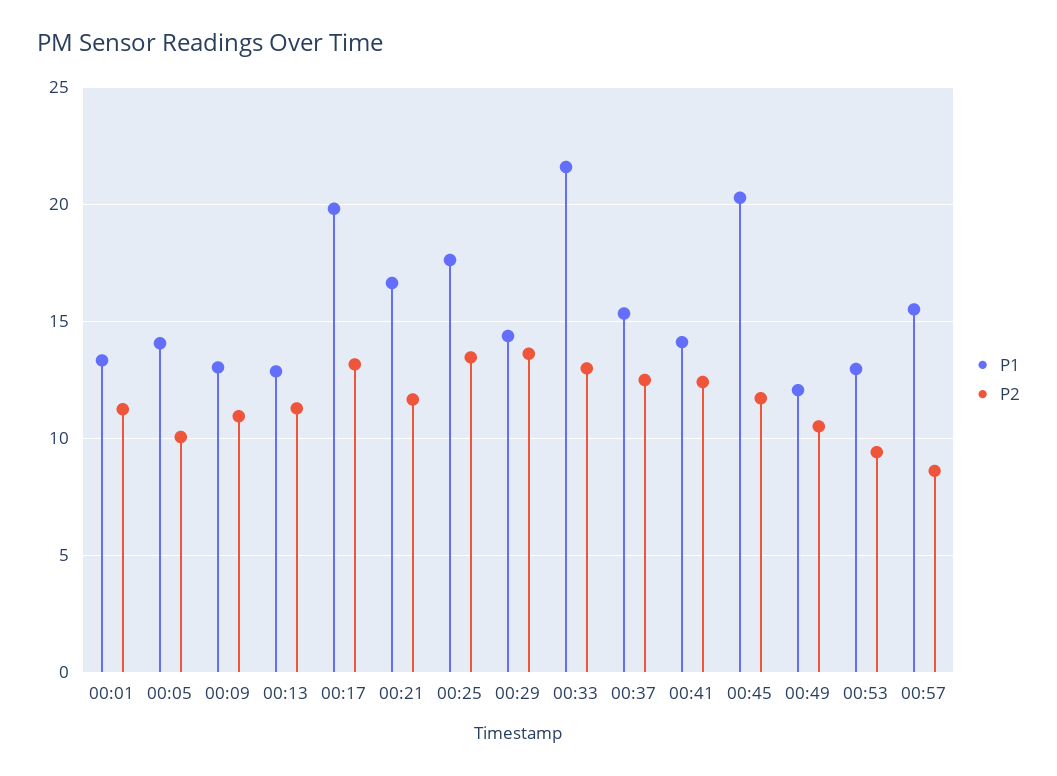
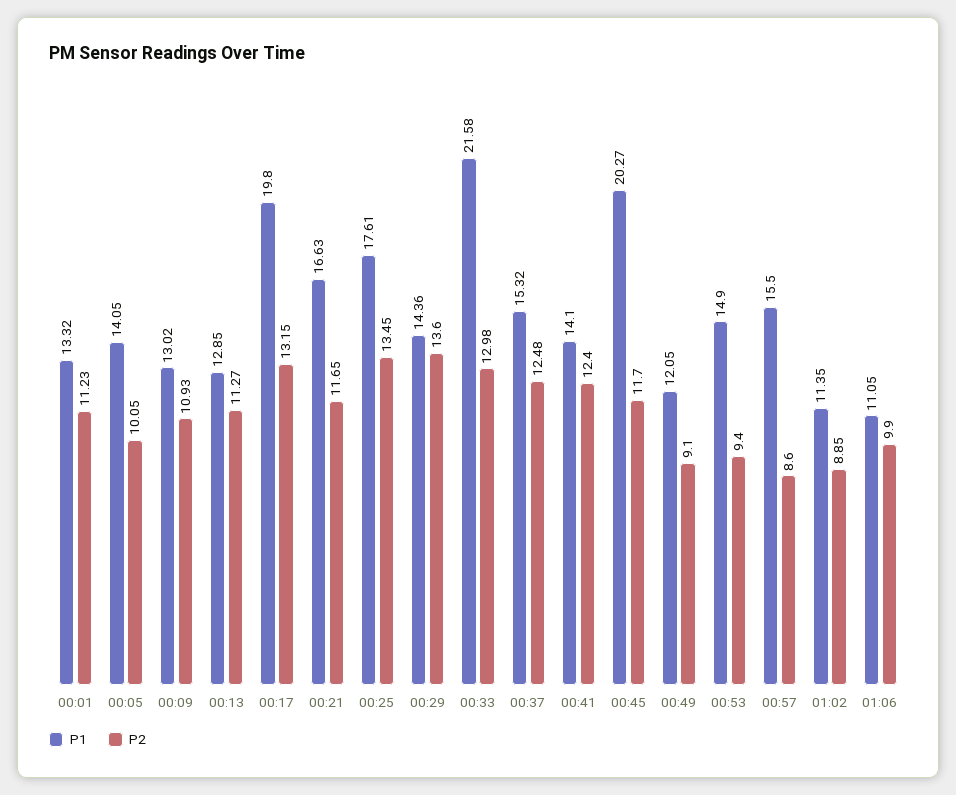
P2, 00:49: 10.5 -> 9.1
P1, 00:53: 13 -> 14.9
P1, 01:02: none -> 11.35
P2, 01:02: none -> 8.85
P1, 01:06: none -> 11.05
P2, 01:06: none -> 9.9

